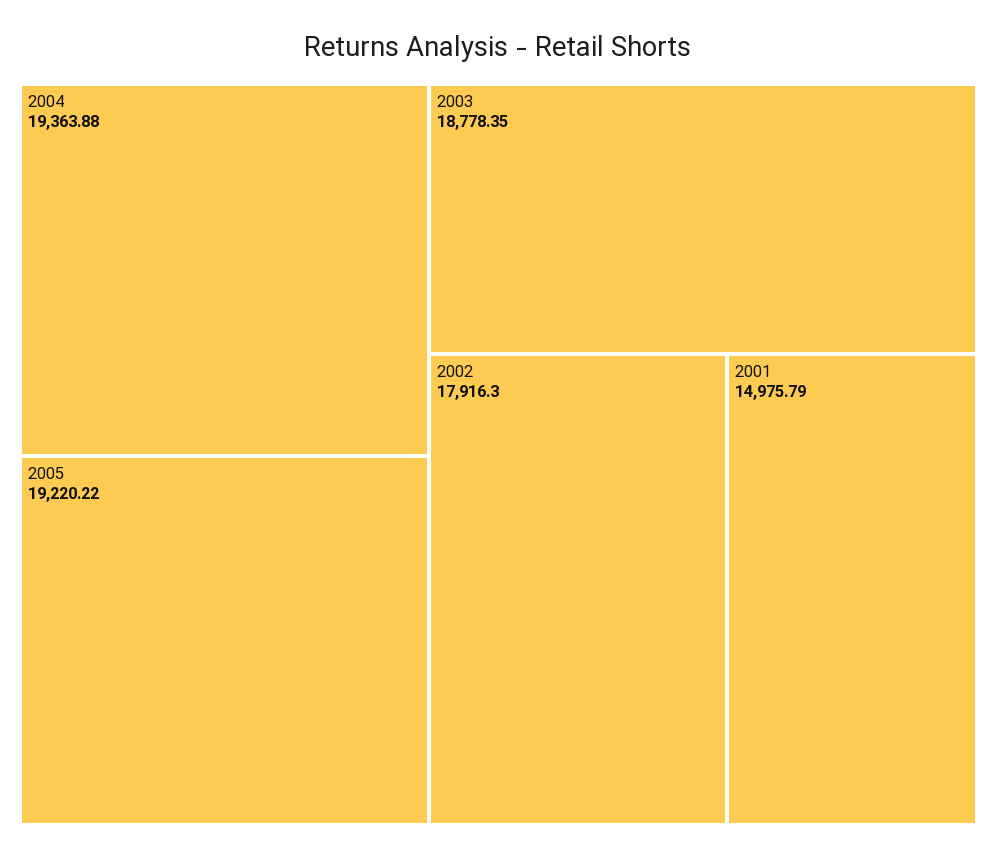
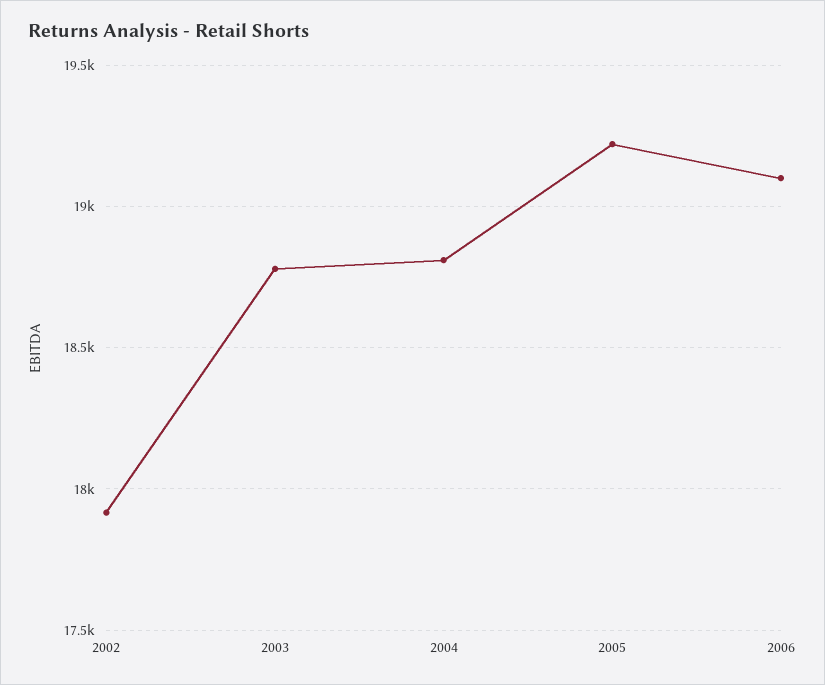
2004: 19363.88 -> 18800
2001: 14975.79 -> none
2006: none -> 19100

